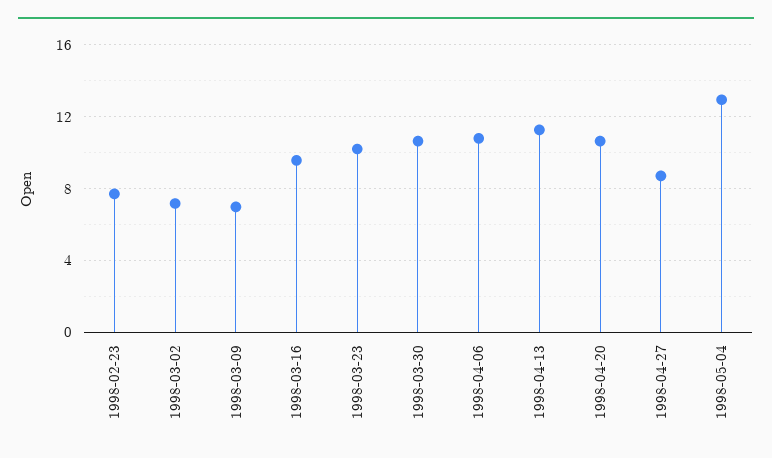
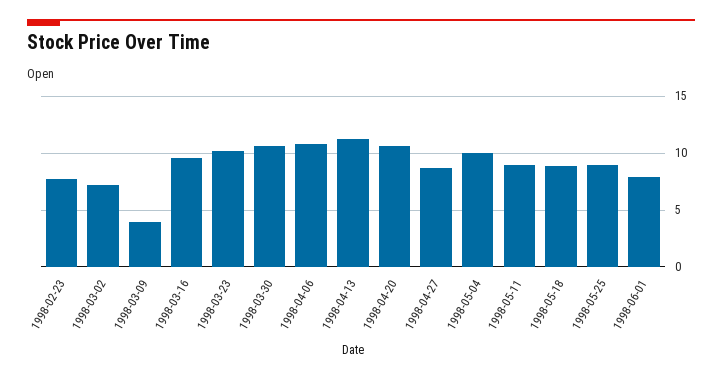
1998-03-09: 7 -> 4
1998-05-04: 13 -> 10
1998-05-11: none -> 9
1998-05-18: none -> 9
1998-05-25: none -> 9
1998-06-01: none -> 8

